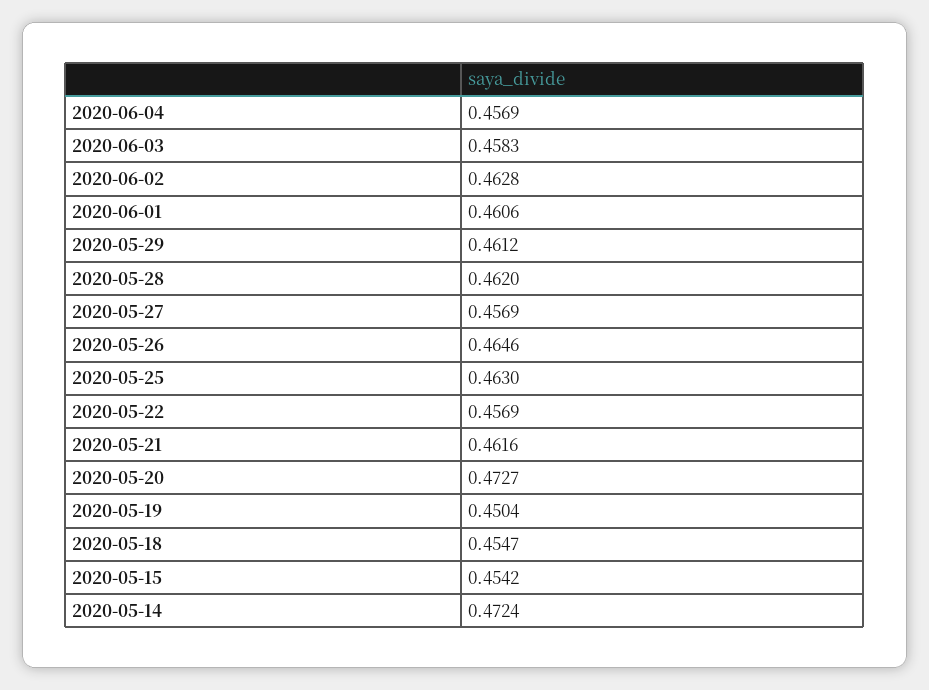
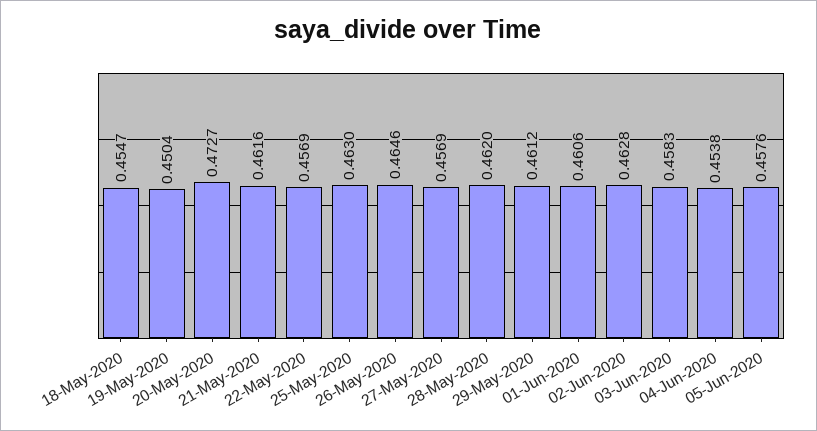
2020-06-04: 0.4569 -> 0.4538
2020-05-15: 0.4542 -> none
2020-05-14: 0.4724 -> none
05-Jun-2020: none -> 0.4576

